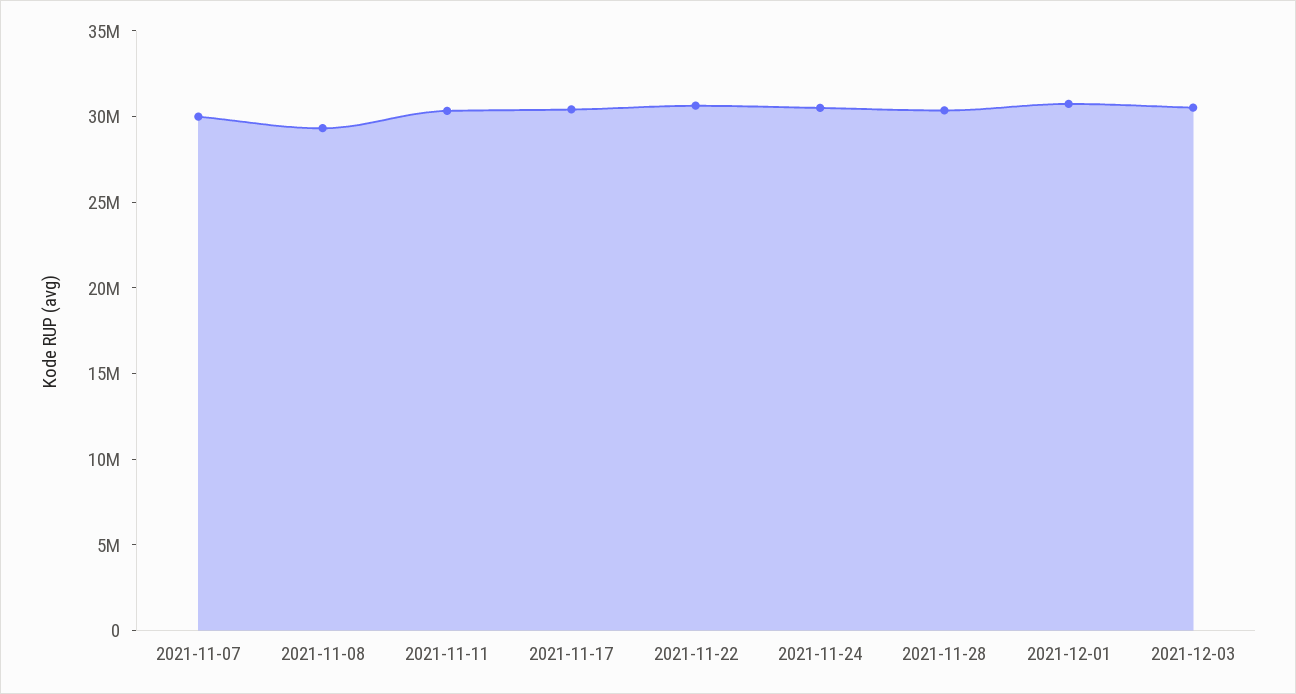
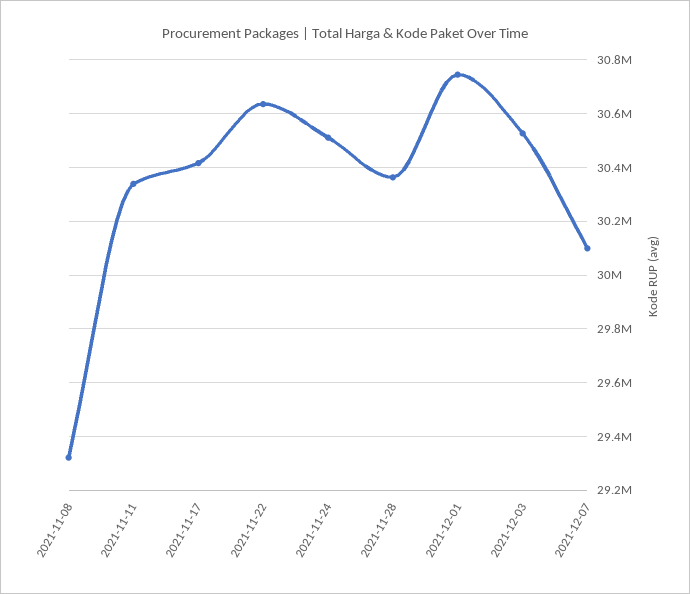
2021-11-07: 30000000 -> none
2021-12-07: none -> 30100000

